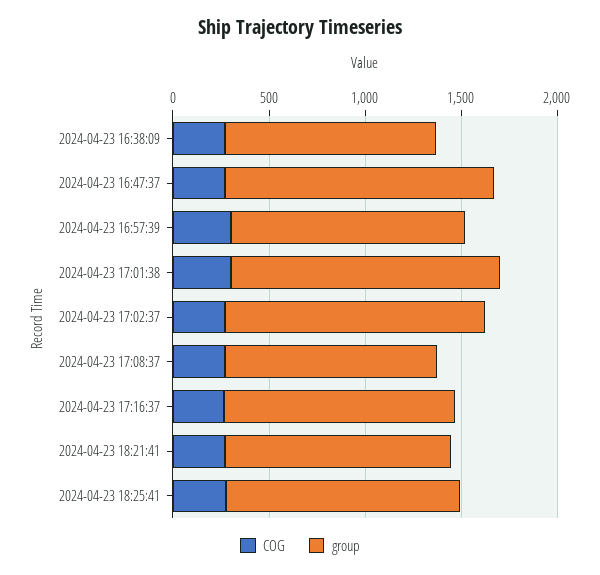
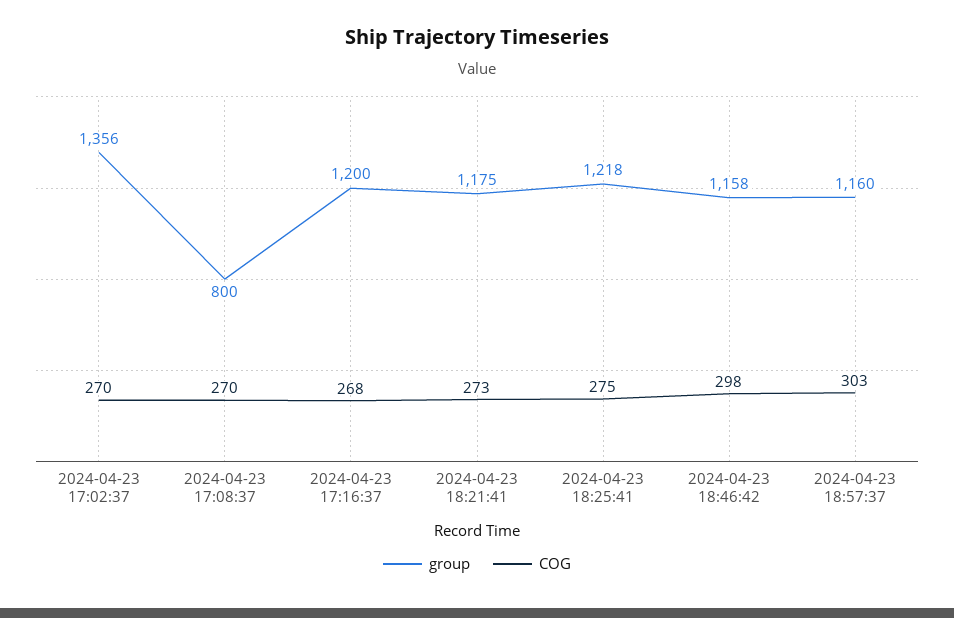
COG, 2024-04-23 16:38:09: 300 -> none
group, 2024-04-23 16:38:09: 1100 -> none
COG, 2024-04-23 16:47:37: 300 -> none
group, 2024-04-23 16:47:37: 1400 -> none
COG, 2024-04-23 16:57:39: 300 -> none
group, 2024-04-23 16:57:39: 1200 -> none
COG, 2024-04-23 17:01:38: 300 -> none
group, 2024-04-23 17:01:38: 1400 -> none
group, 2024-04-23 17:08:37: 1100 -> 800
group, 2024-04-23 18:46:42: none -> 1158
COG, 2024-04-23 18:46:42: none -> 298
group, 2024-04-23 18:57:37: none -> 1160
COG, 2024-04-23 18:57:37: none -> 303

